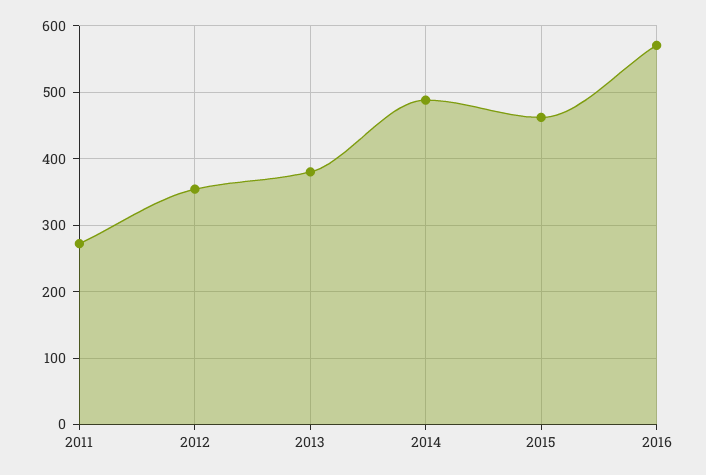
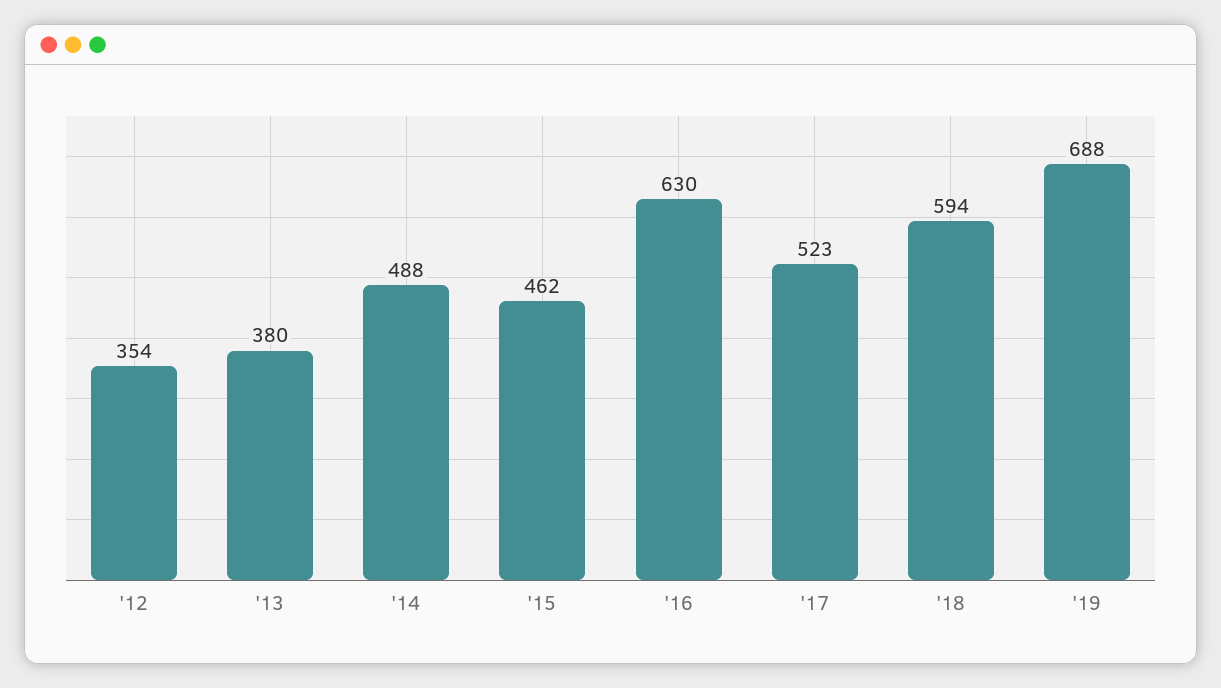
2011: 270 -> none
2016: 570 -> 630
'17: none -> 523
'18: none -> 594
'19: none -> 688

